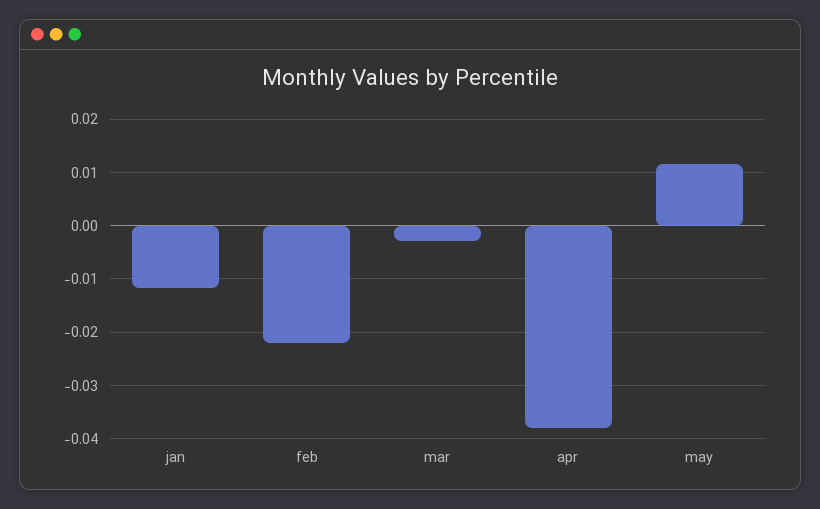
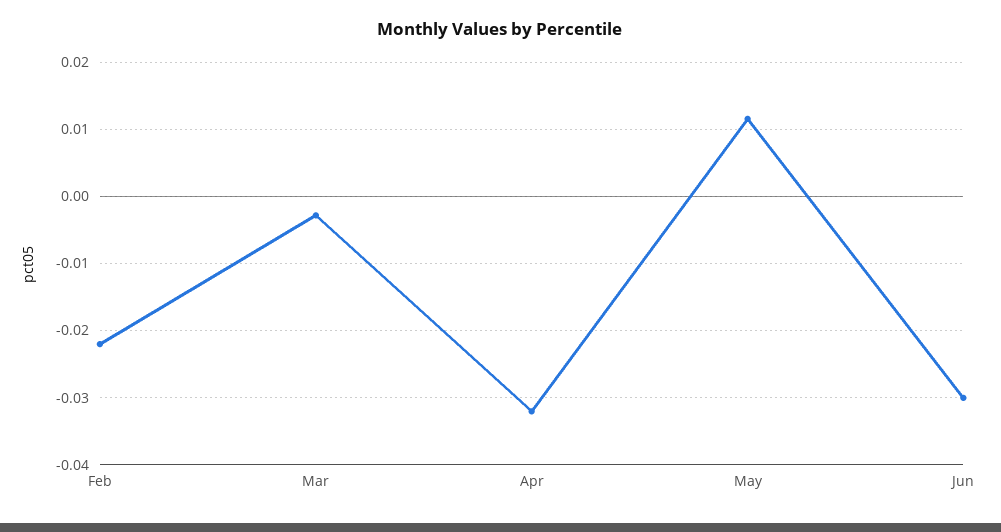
jan: -0.012 -> none
apr: -0.038 -> -0.032
Jun: none -> -0.03

